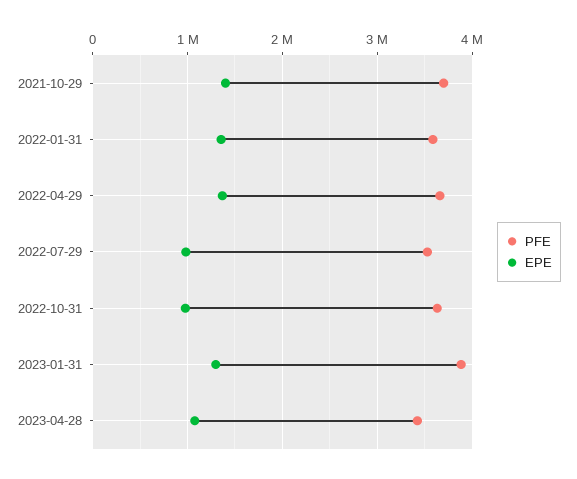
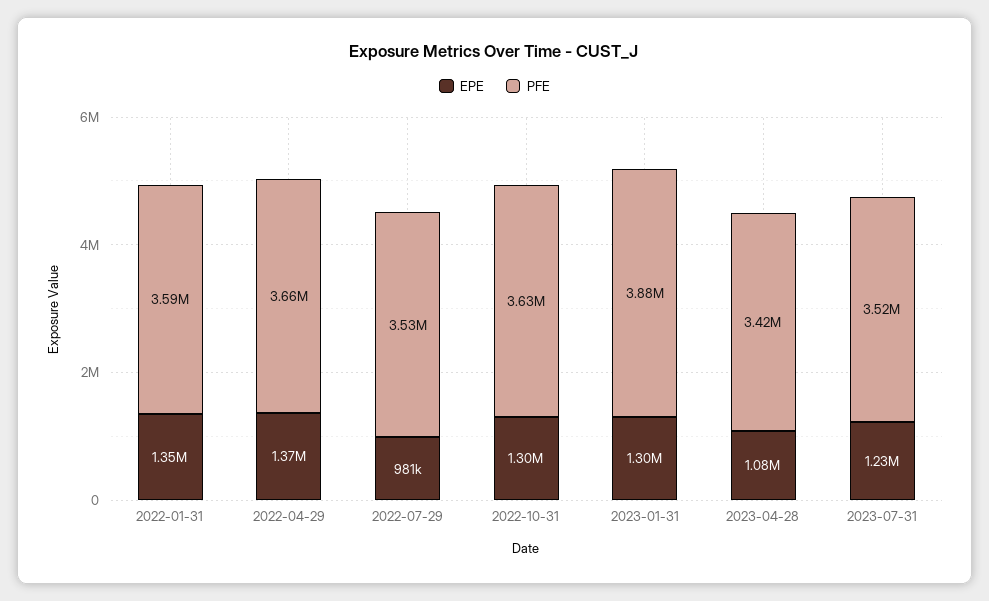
PFE, 2021-10-29: 3700000 -> none
EPE, 2021-10-29: 1400000 -> none
EPE, 2022-10-31: 1000000 -> 1300000
EPE, 2023-07-31: none -> 1230000
PFE, 2023-07-31: none -> 3520000

